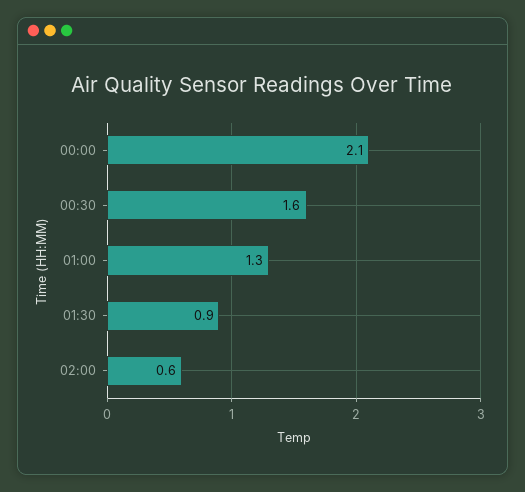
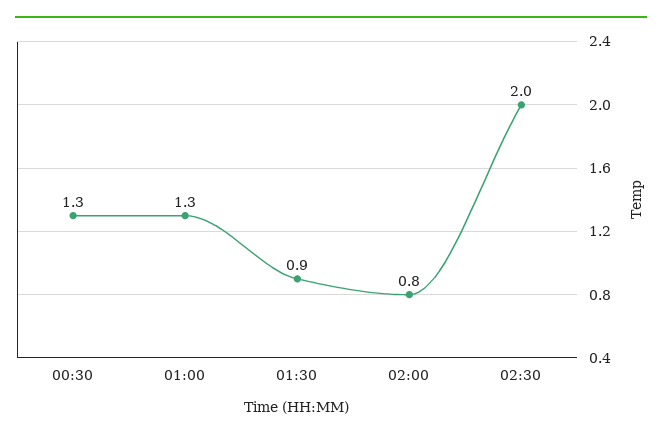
00:00: 2.1 -> none
00:30: 1.6 -> 1.3
02:00: 0.6 -> 0.8
02:30: none -> 2

